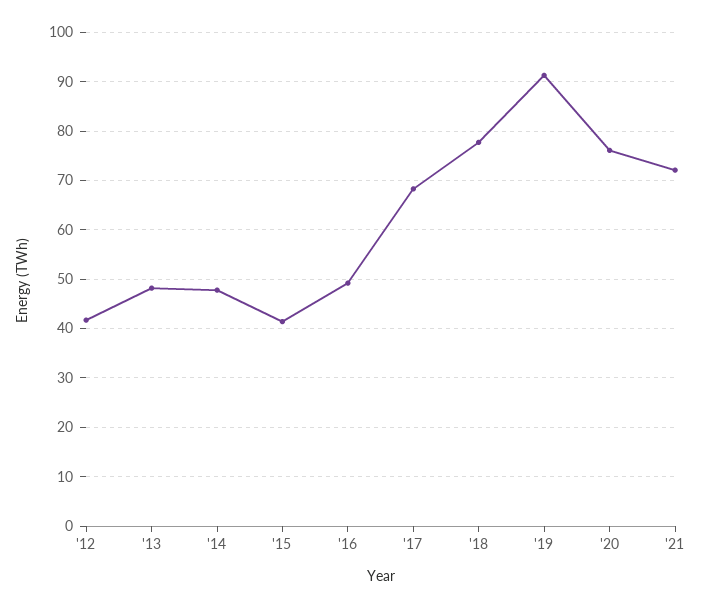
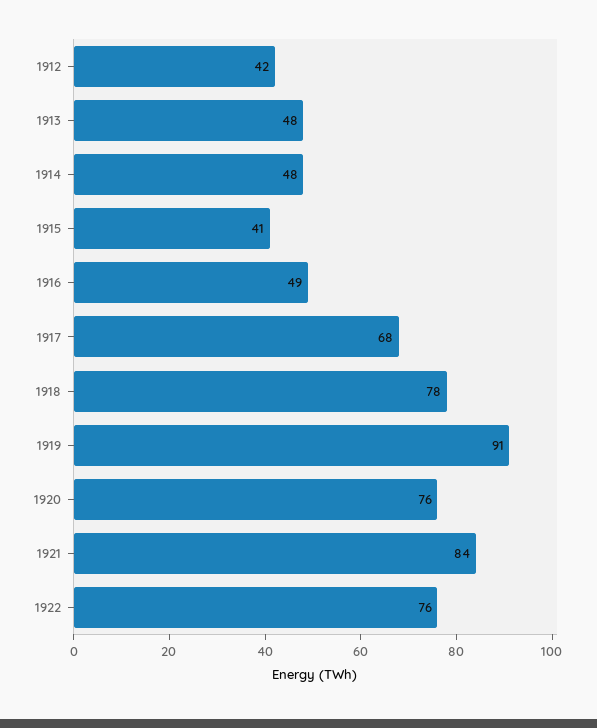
'21: 72 -> 84
1922: none -> 76

